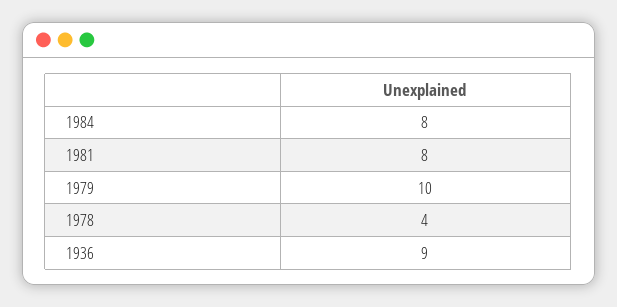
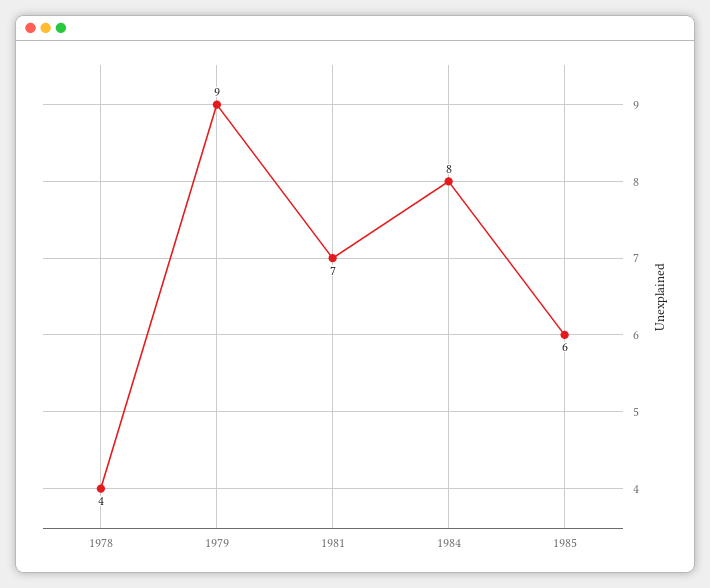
1981: 8 -> 7
1979: 10 -> 9
1936: 9 -> none
1985: none -> 6

